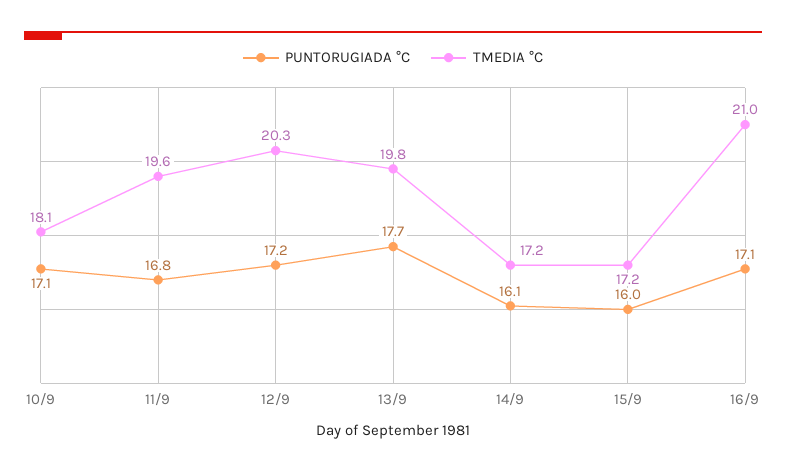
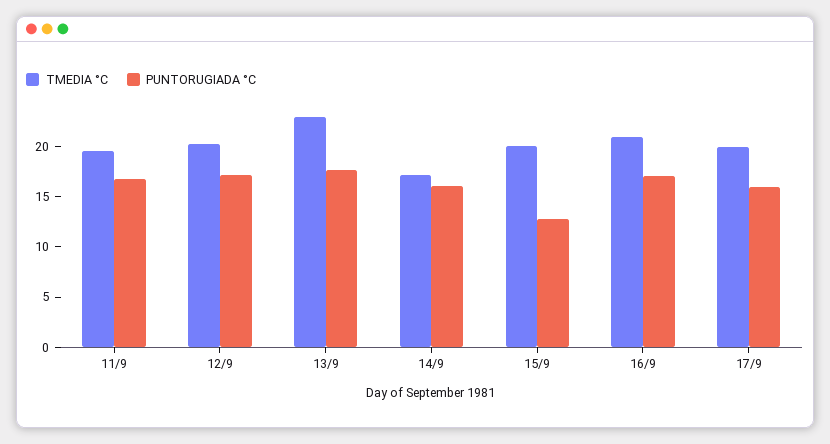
PUNTORUGIADA °C, 10/9: 17.1 -> none
TMEDIA °C, 10/9: 18.1 -> none
TMEDIA °C, 13/9: 19.8 -> 23
PUNTORUGIADA °C, 15/9: 16 -> 13
TMEDIA °C, 15/9: 17.2 -> 20
TMEDIA °C, 17/9: none -> 20
PUNTORUGIADA °C, 17/9: none -> 16

